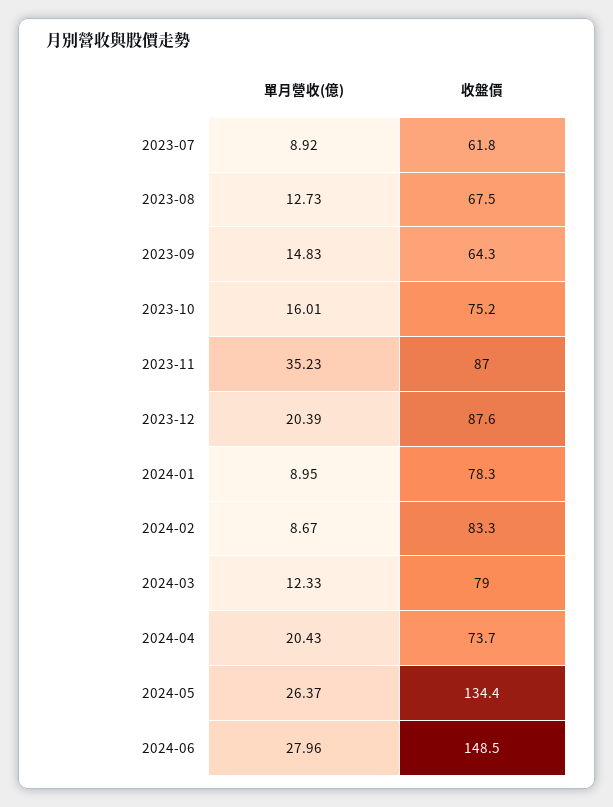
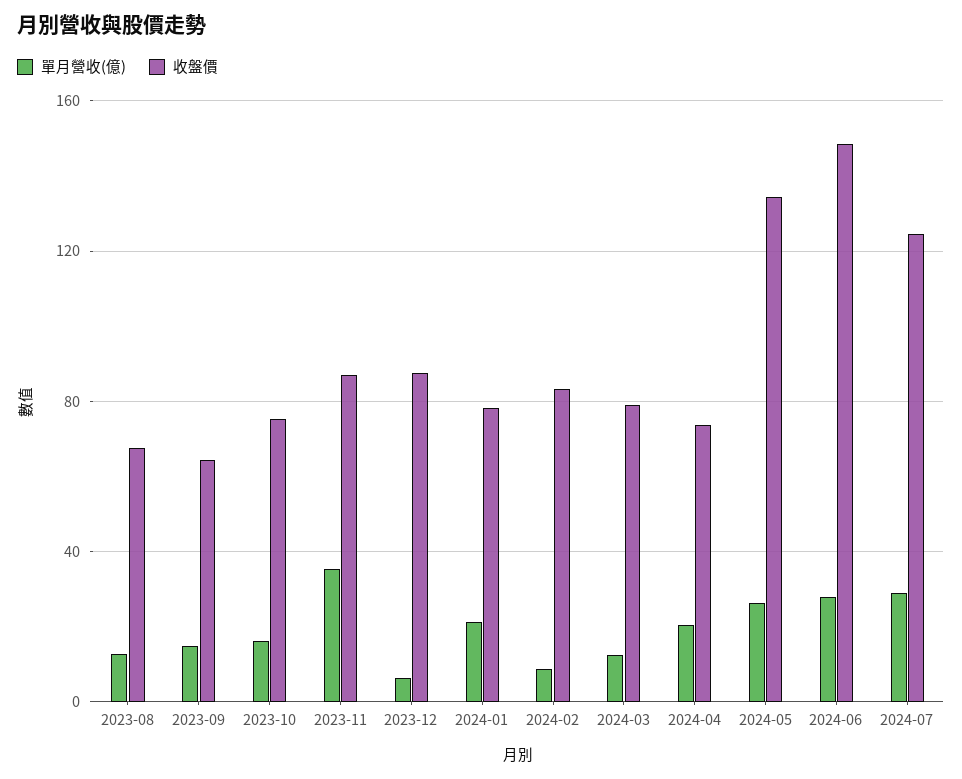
單月營收(億), 2023-07: 8.92 -> none
收盤價, 2023-07: 61.8 -> none
單月營收(億), 2023-12: 20.39 -> 5
單月營收(億), 2024-01: 8.95 -> 20
單月營收(億), 2024-07: none -> 30
收盤價, 2024-07: none -> 125

